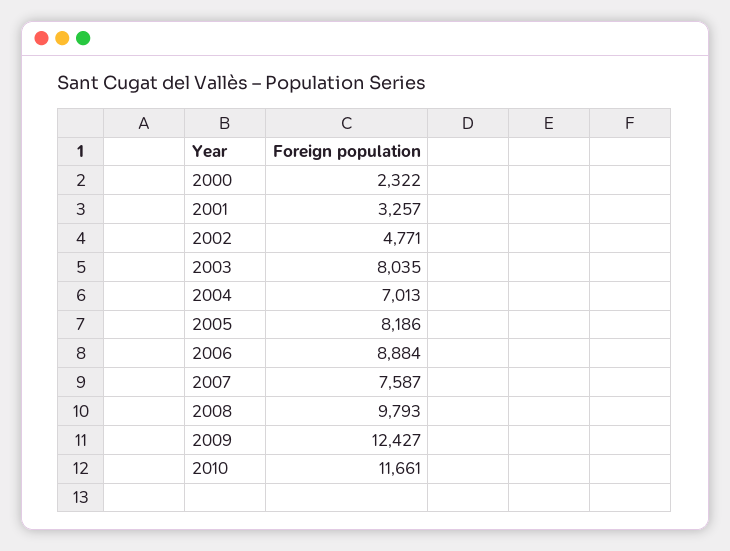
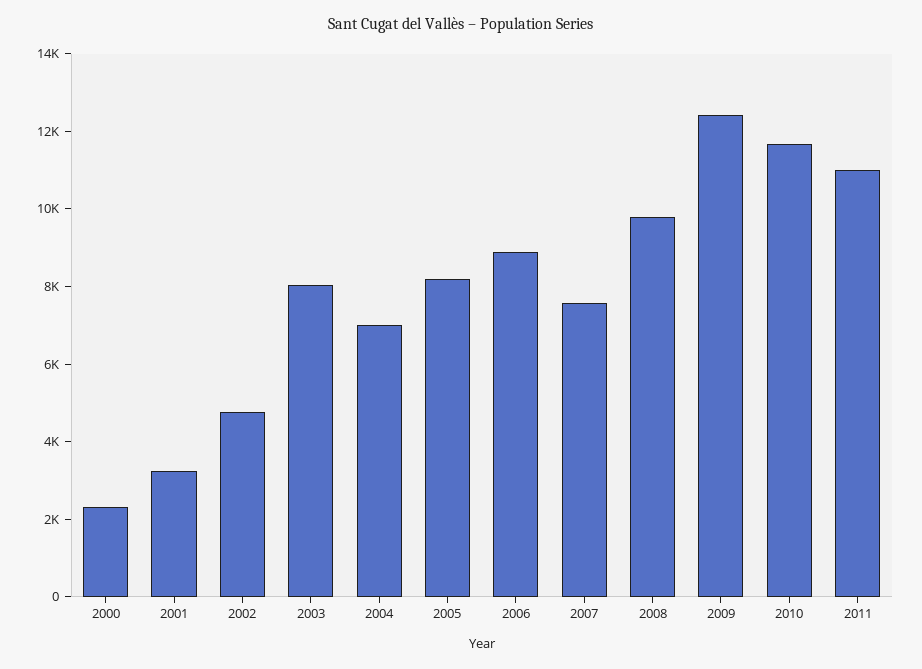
2011: none -> 11000

